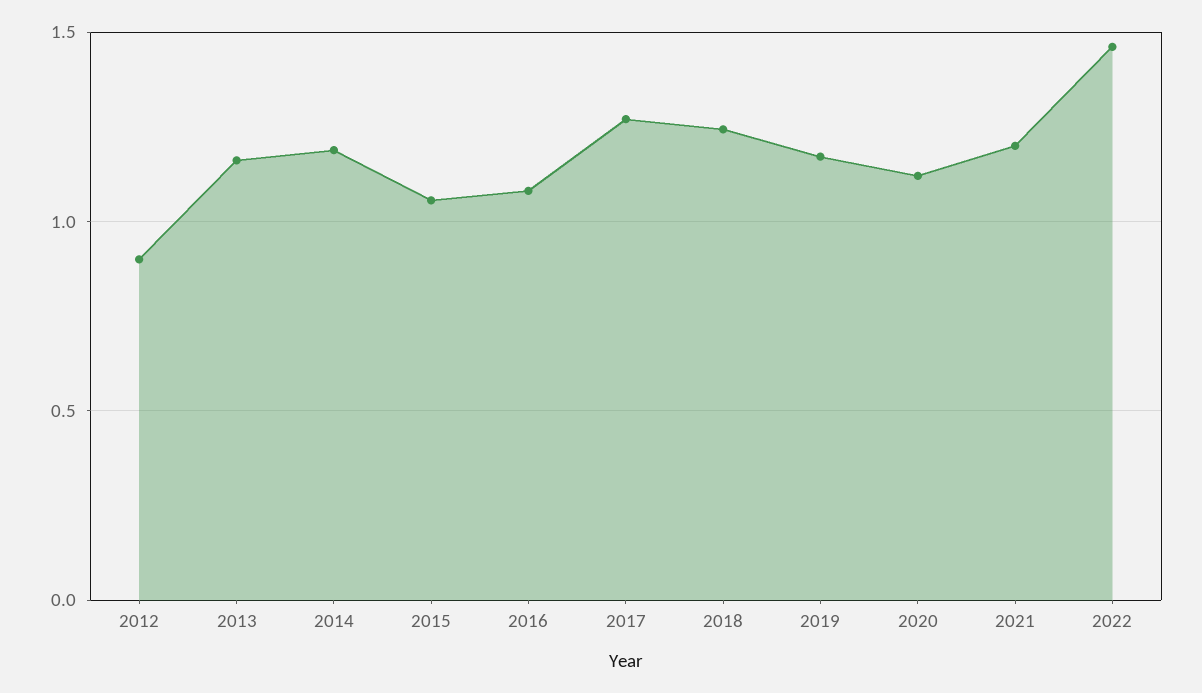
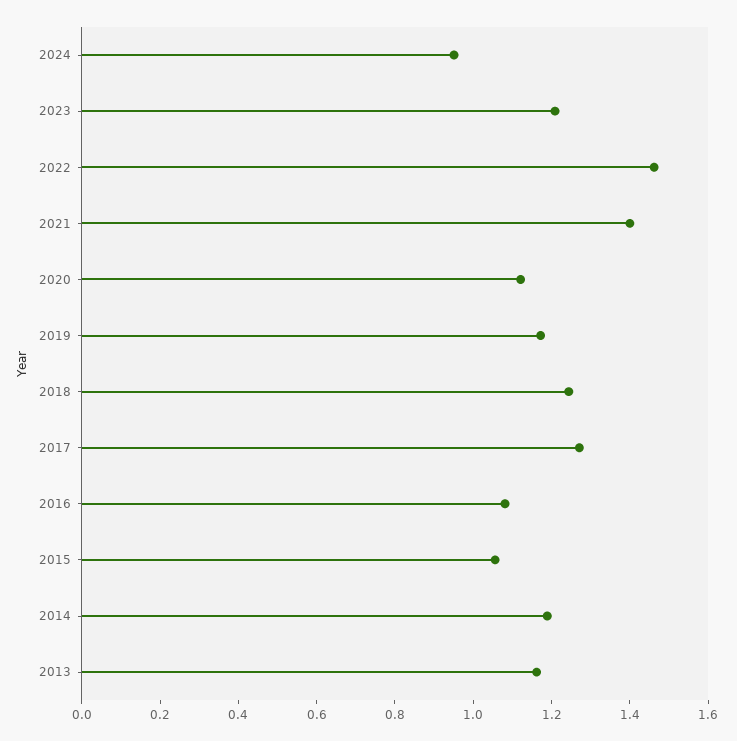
2012: 0.9 -> none
2021: 1.2 -> 1.4
2024: none -> 0.95
2023: none -> 1.2

